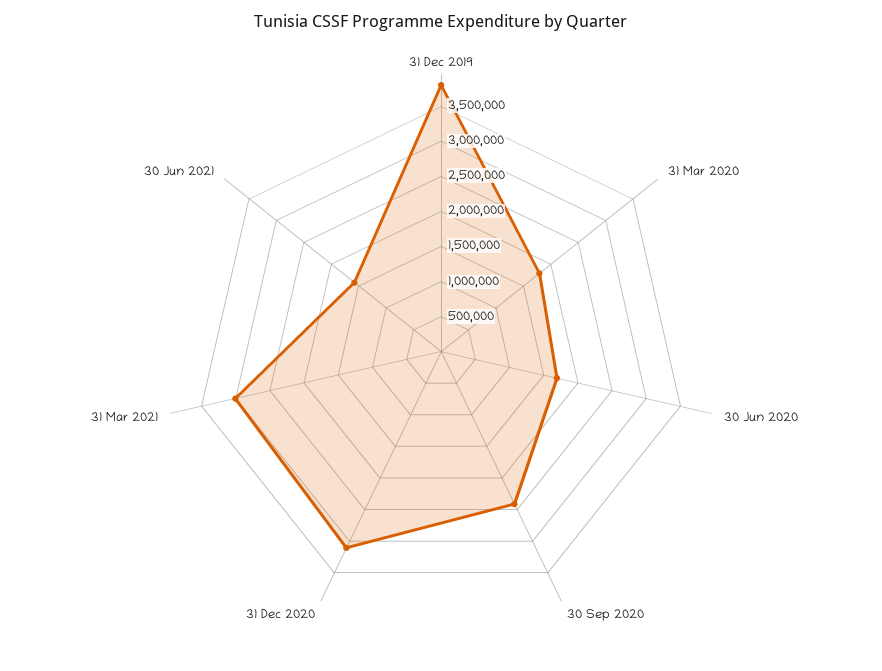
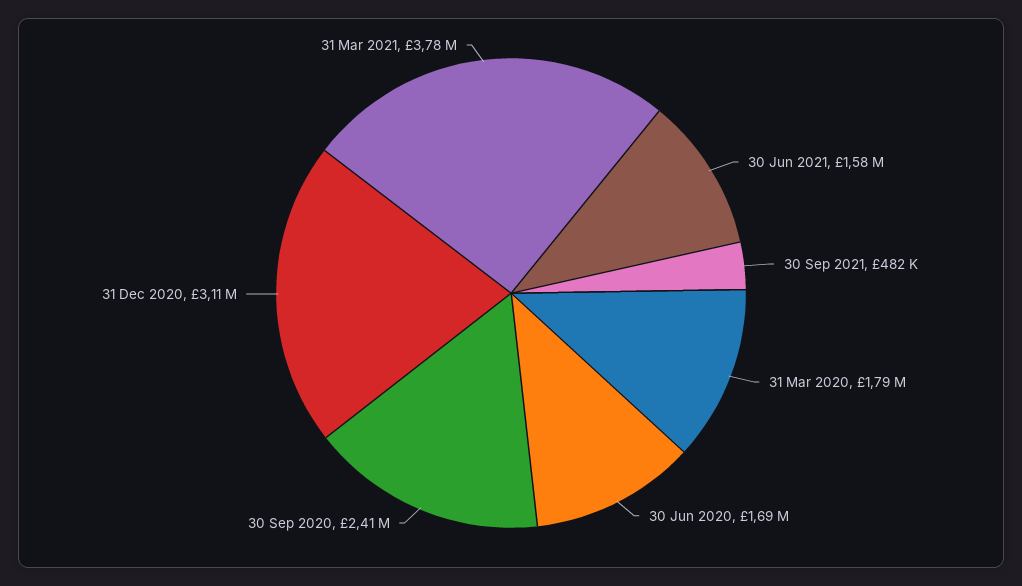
31 Dec 2019: 3750000 -> none
31 Mar 2021: 3000000 -> 3780000
30 Sep 2021: none -> 482000

